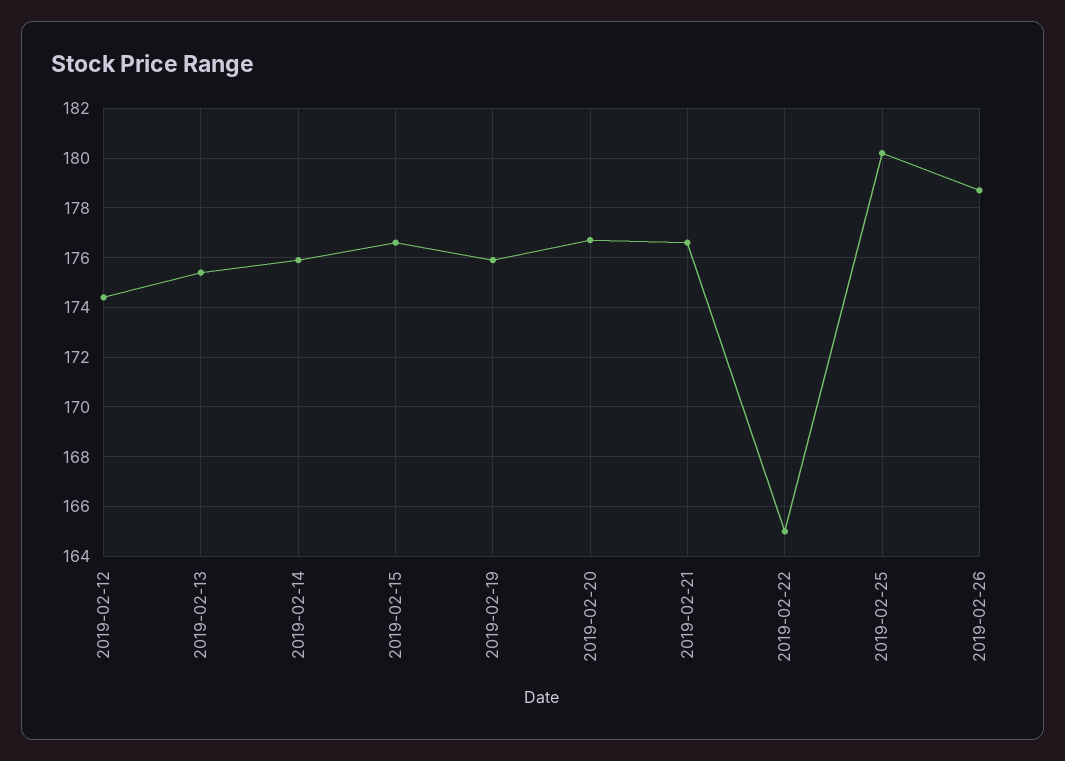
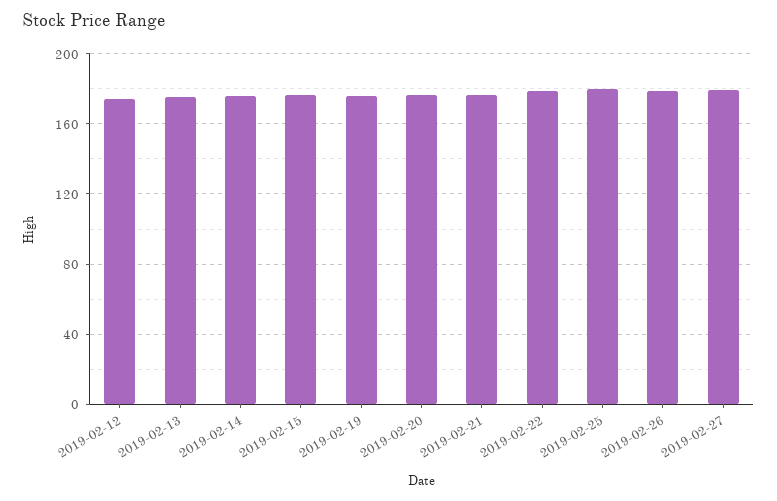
2019-02-22: 165 -> 180
2019-02-27: none -> 180

